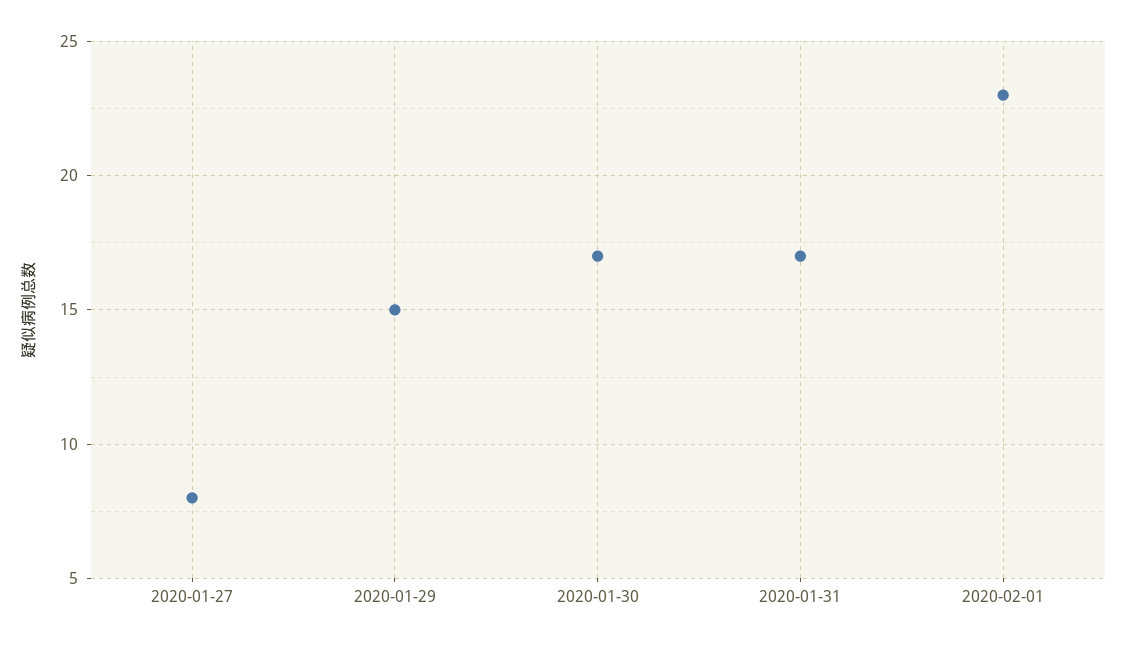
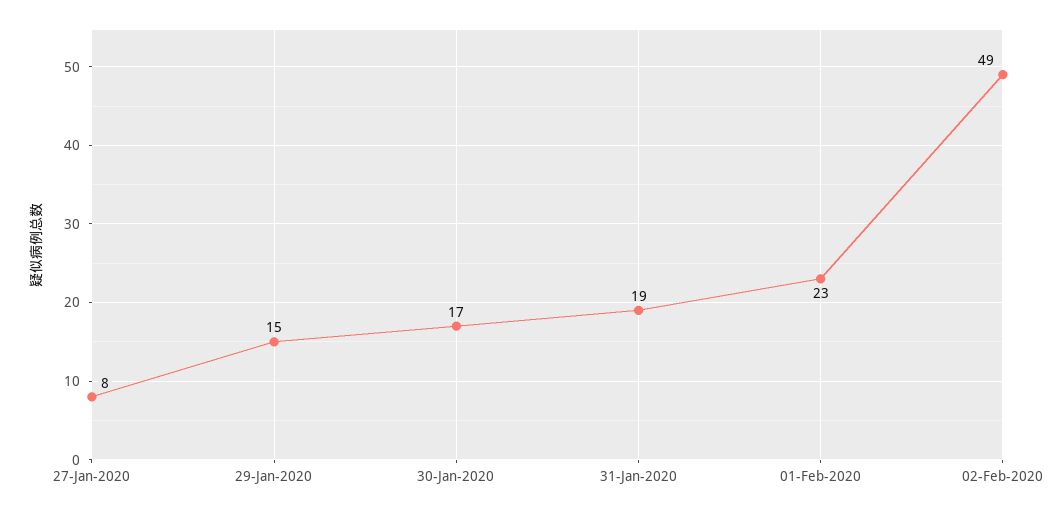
2020-01-31: 17 -> 19
02-Feb-2020: none -> 49

